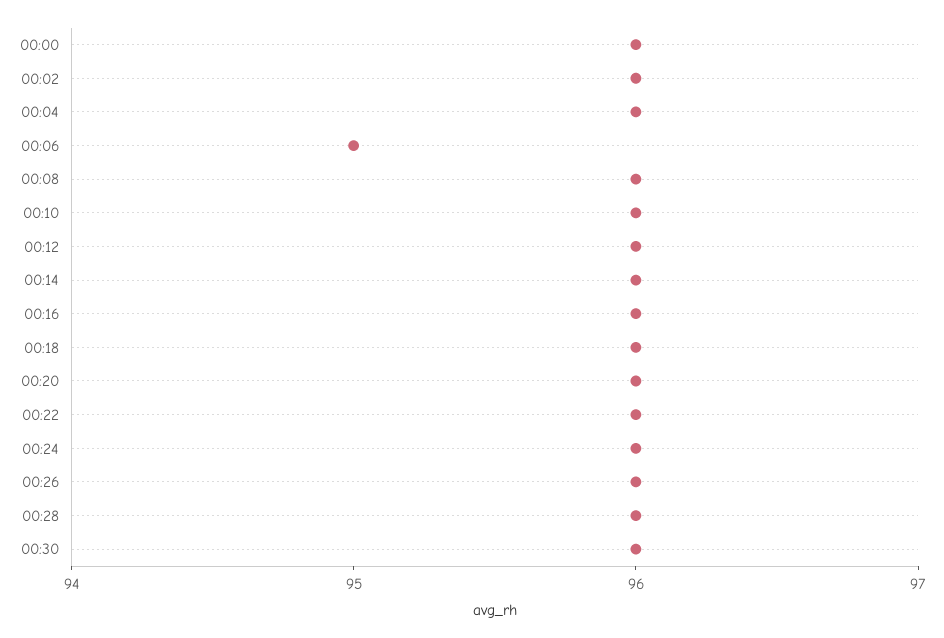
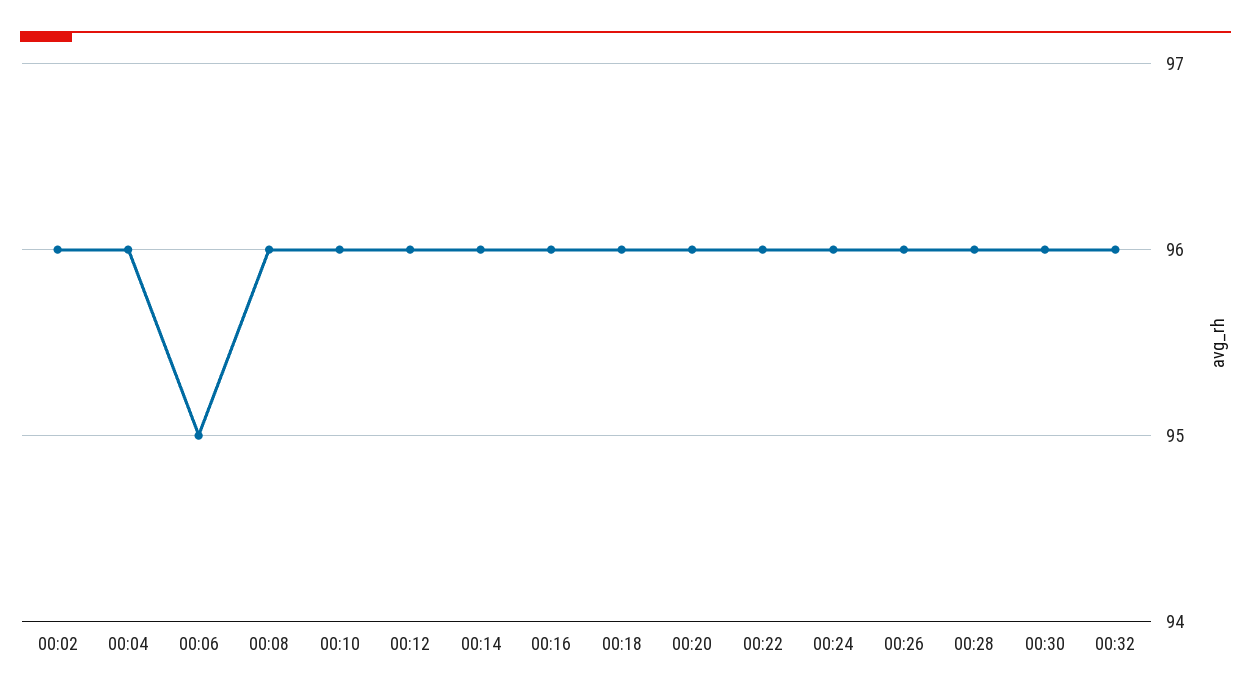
00:00: 96 -> none
00:32: none -> 96

